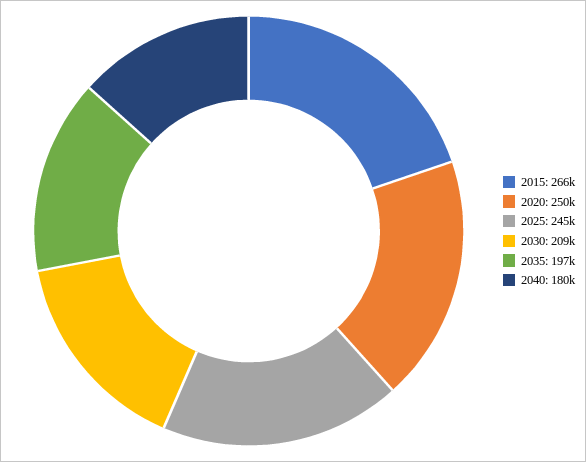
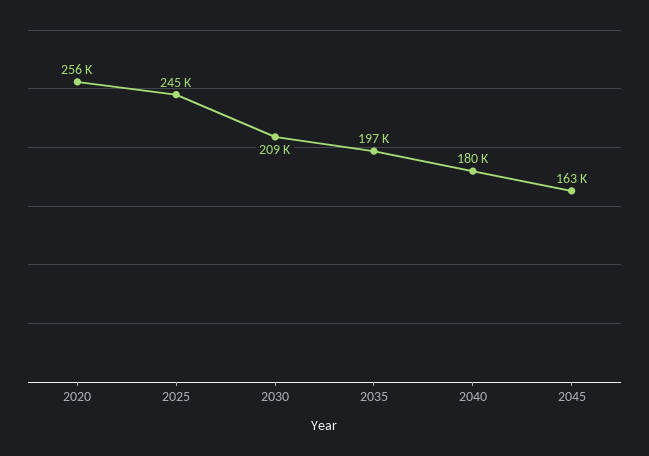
2015: 266000 -> none
2020: 250000 -> 256000
2045: none -> 163000

